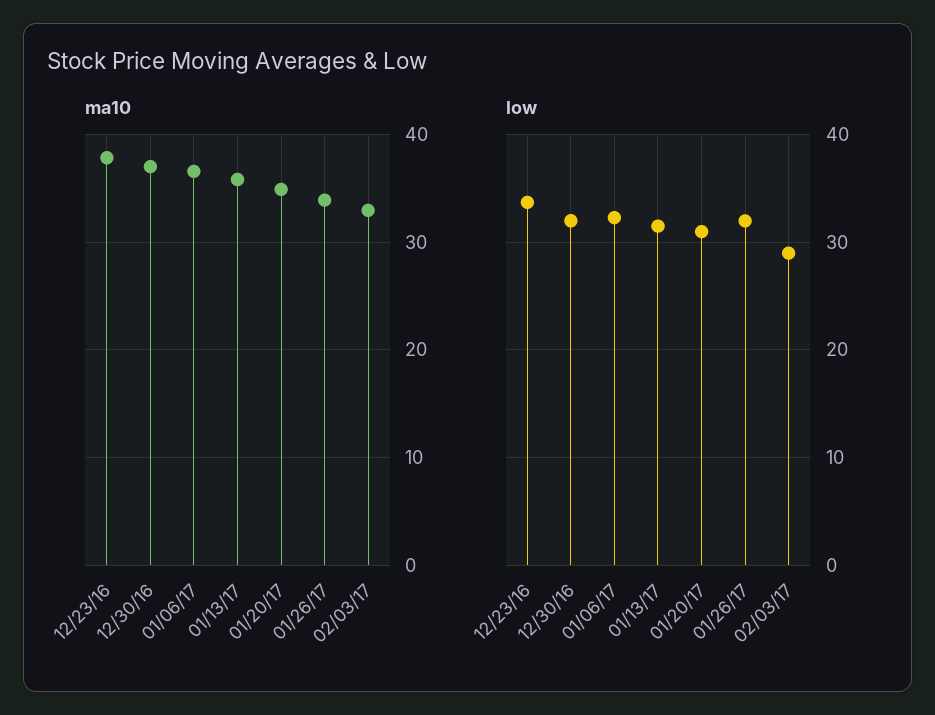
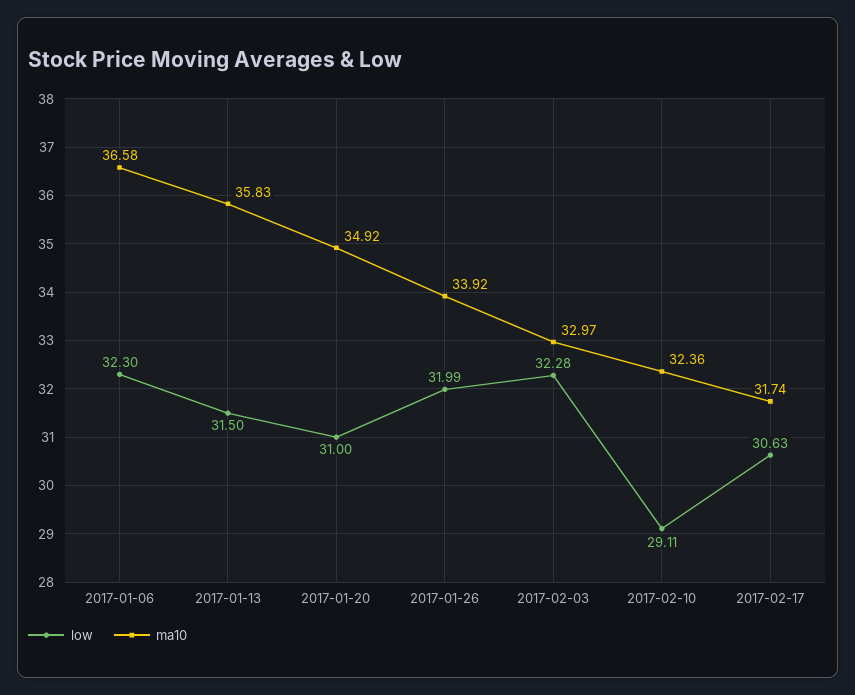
ma10, 12/23/16: 38 -> none
ma10, 12/30/16: 37 -> none
low, 12/23/16: 34 -> none
low, 12/30/16: 32 -> none
low, 02/03/17: 29 -> 32.28
low, 2017-02-10: none -> 29.11
ma10, 2017-02-10: none -> 32.36
low, 2017-02-17: none -> 30.63
ma10, 2017-02-17: none -> 31.74

